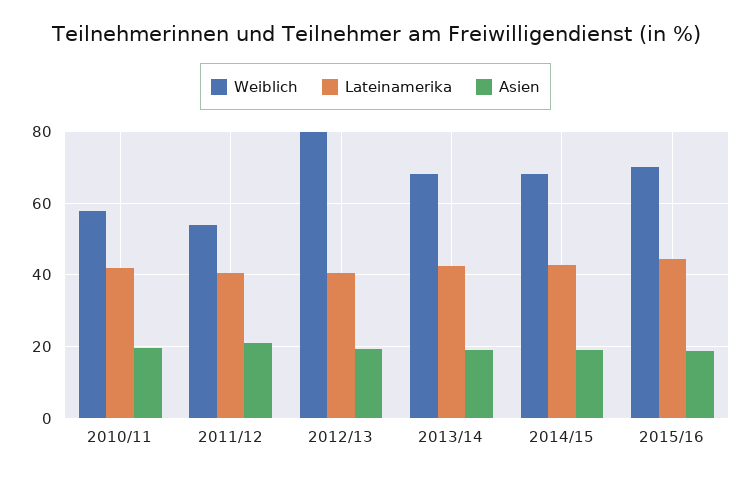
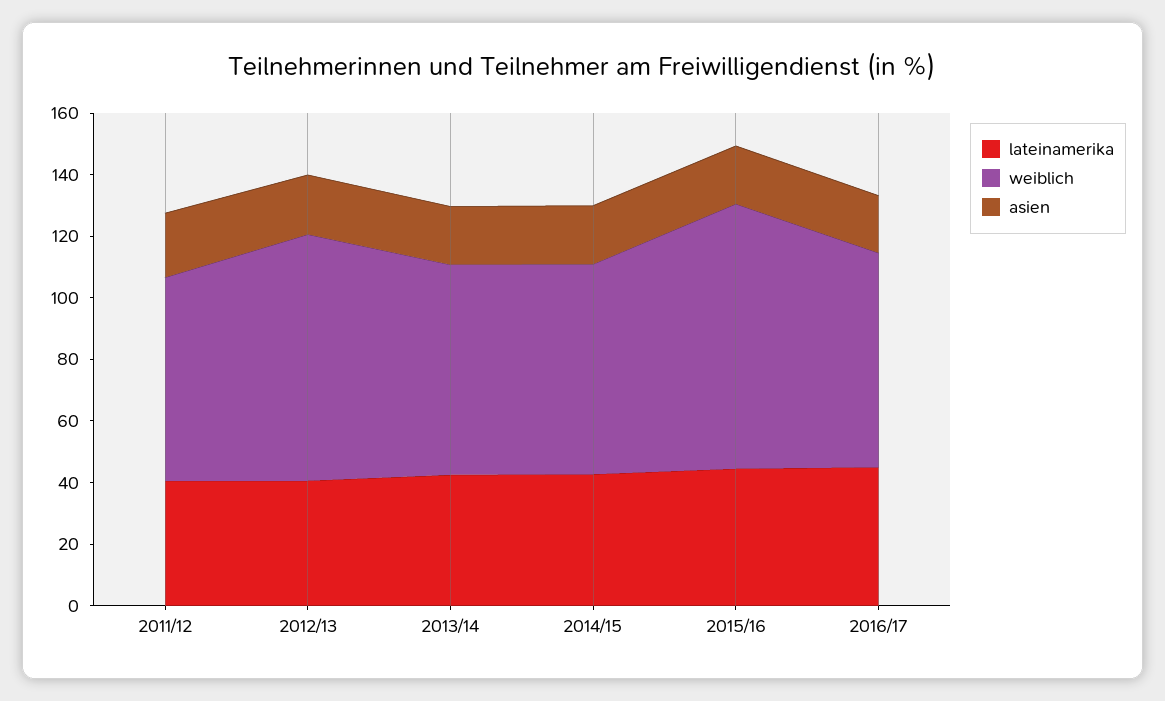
Weiblich, 2010/11: 58 -> none
Lateinamerika, 2010/11: 42 -> none
Asien, 2010/11: 20 -> none
Weiblich, 2011/12: 54 -> 65
Weiblich, 2015/16: 70 -> 85
Lateinamerika, 2016/17: none -> 45
Weiblich, 2016/17: none -> 70
Asien, 2016/17: none -> 20

